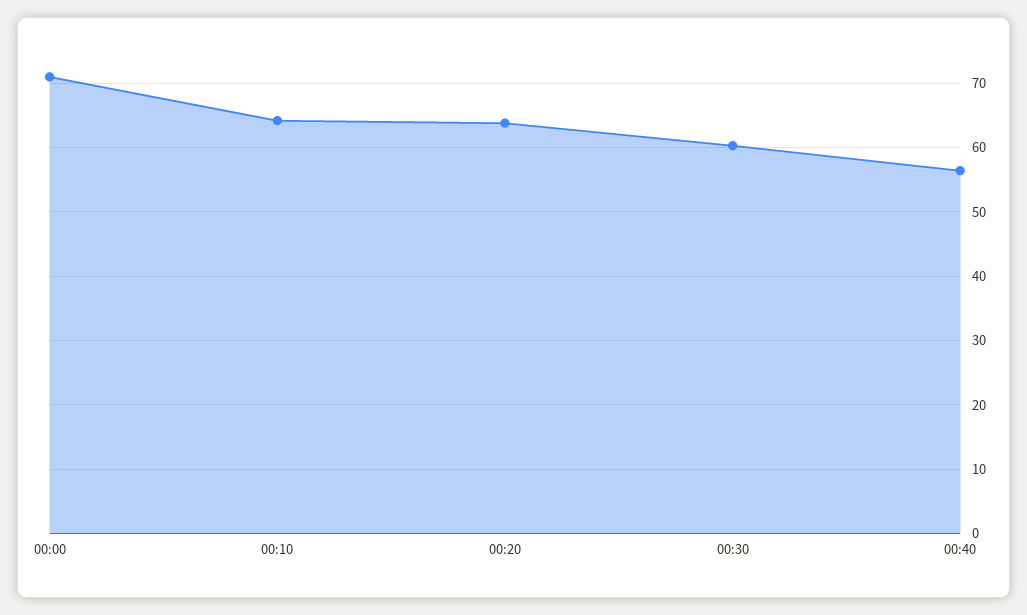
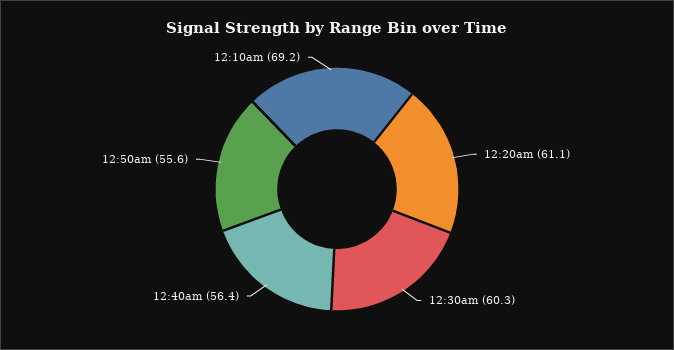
00:00: 71 -> none
00:10: 64 -> 69.2
00:20: 64 -> 61.1
12:50am: none -> 55.6

